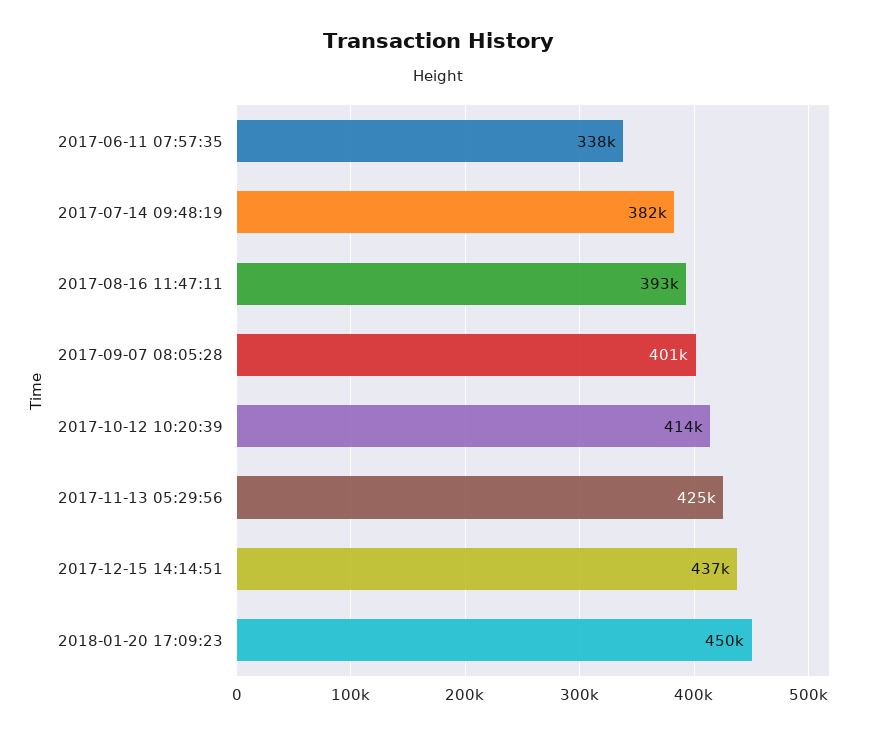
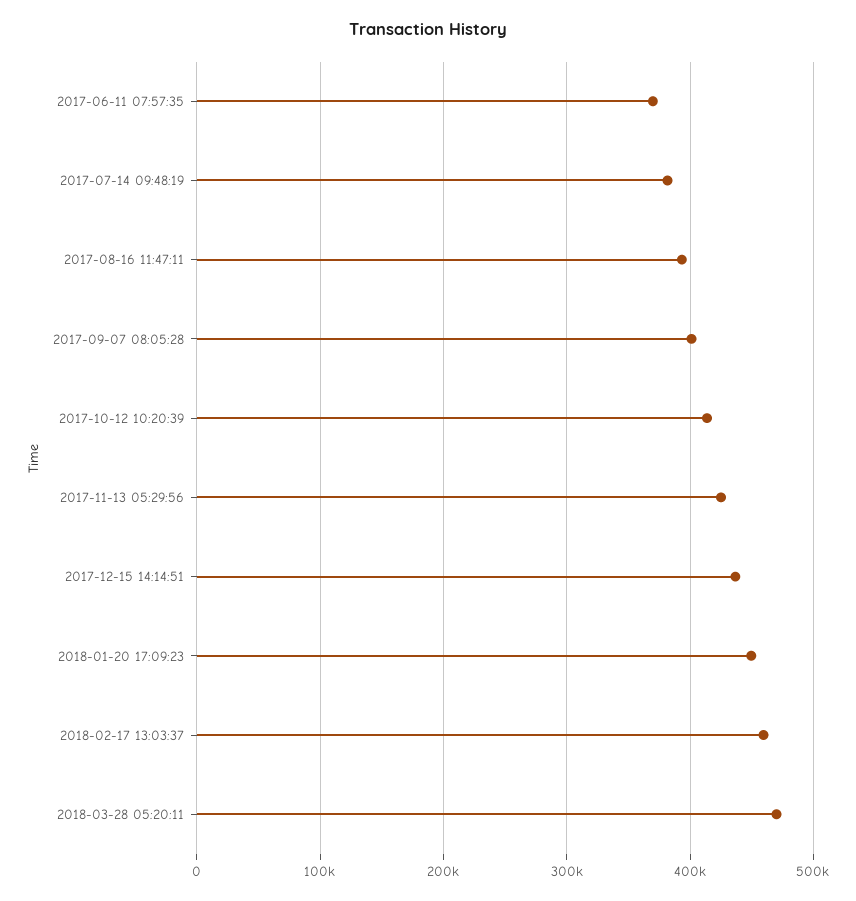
2017-06-11 07:57:35: 338000 -> 370000
2018-02-17 13:03:37: none -> 460000
2018-03-28 05:20:11: none -> 470000

